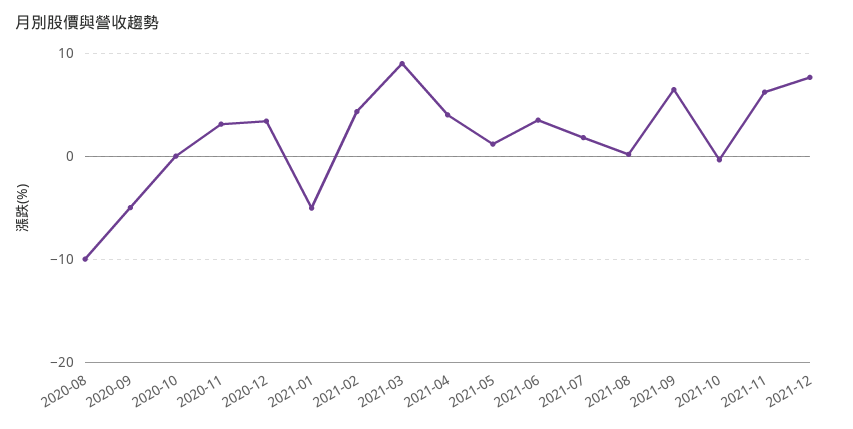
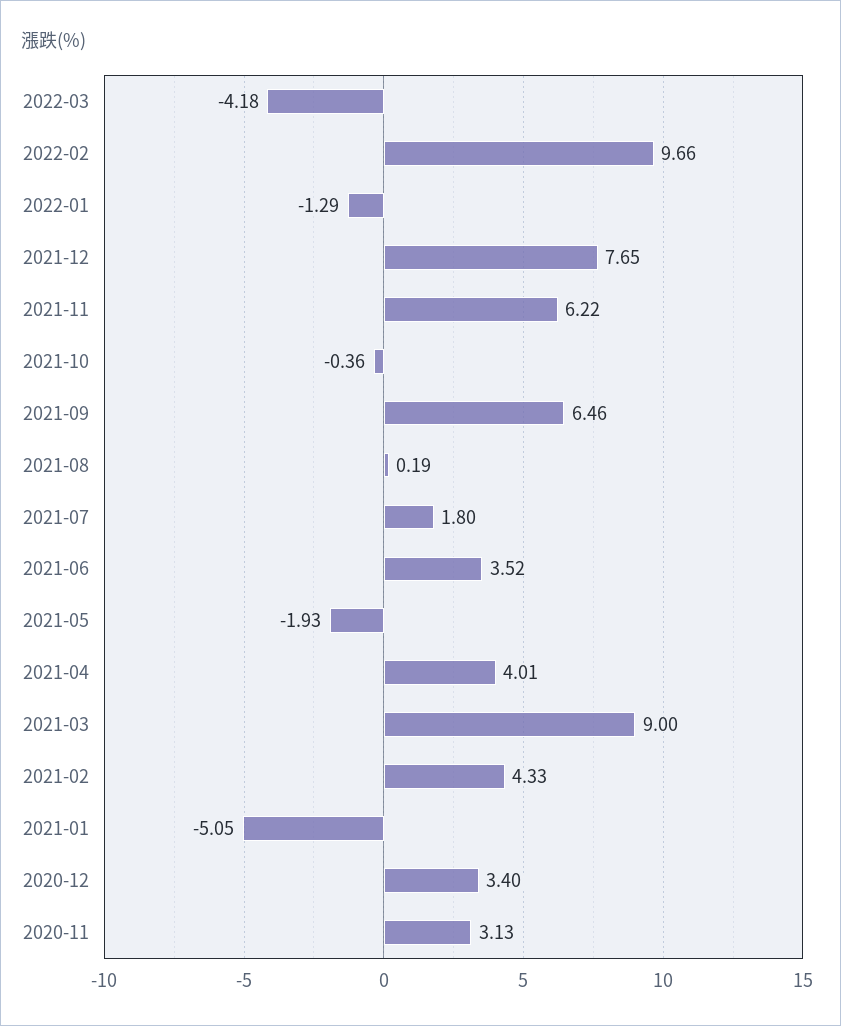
2020-08: -10 -> none
2020-09: -5 -> none
2020-10: 0 -> none
2021-05: 1 -> -1.93
2022-03: none -> -4.18
2022-02: none -> 9.66
2022-01: none -> -1.29

